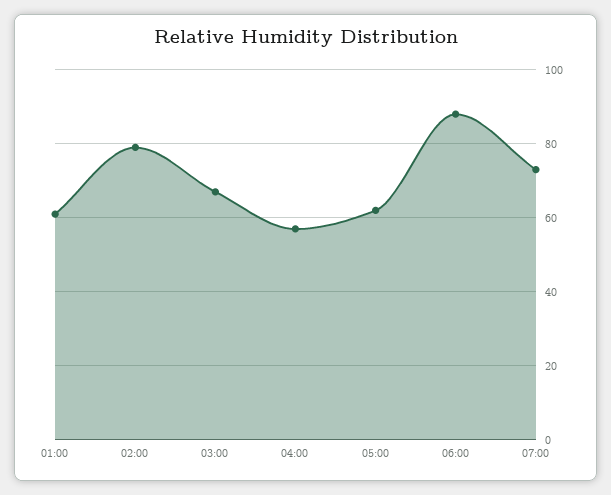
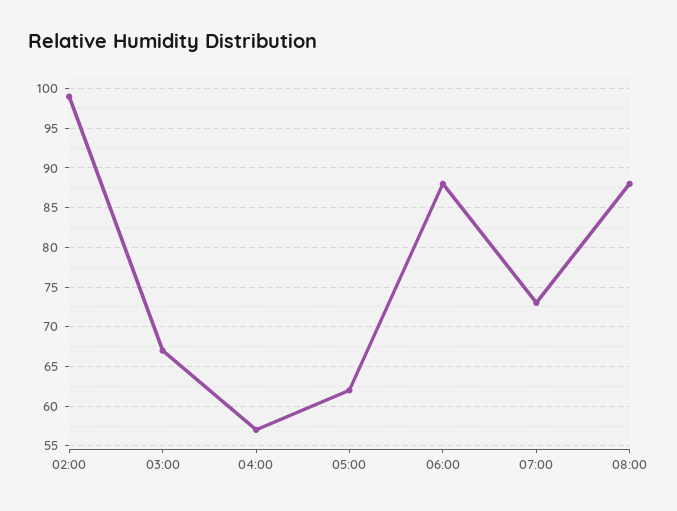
01:00: 60 -> none
02:00: 80 -> 99
08:00: none -> 88

